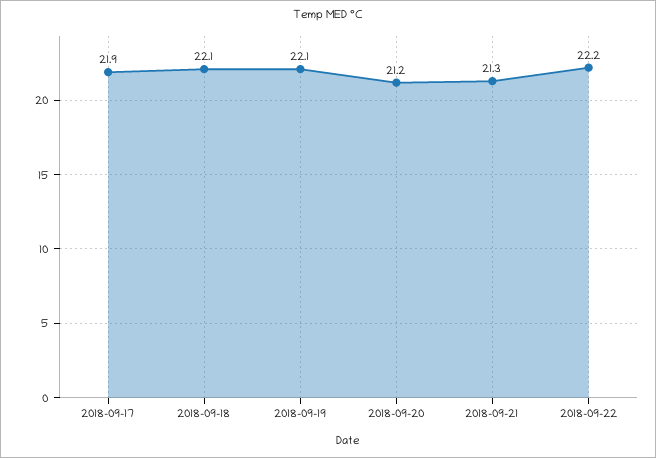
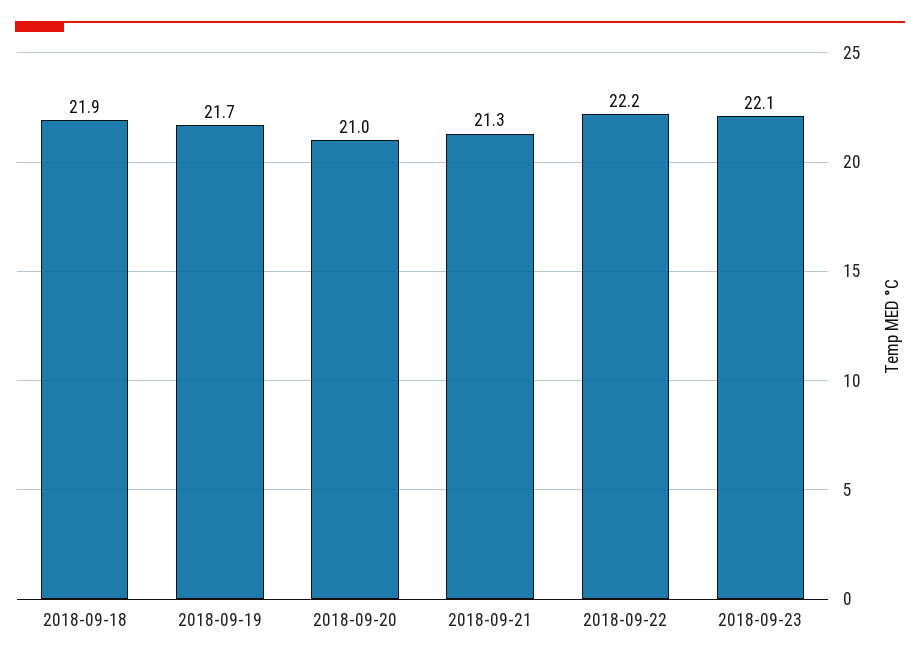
2018-09-17: 21.9 -> none
2018-09-18: 22.1 -> 21.9
2018-09-19: 22.1 -> 21.7
2018-09-20: 21.2 -> 21
2018-09-23: none -> 22.1

